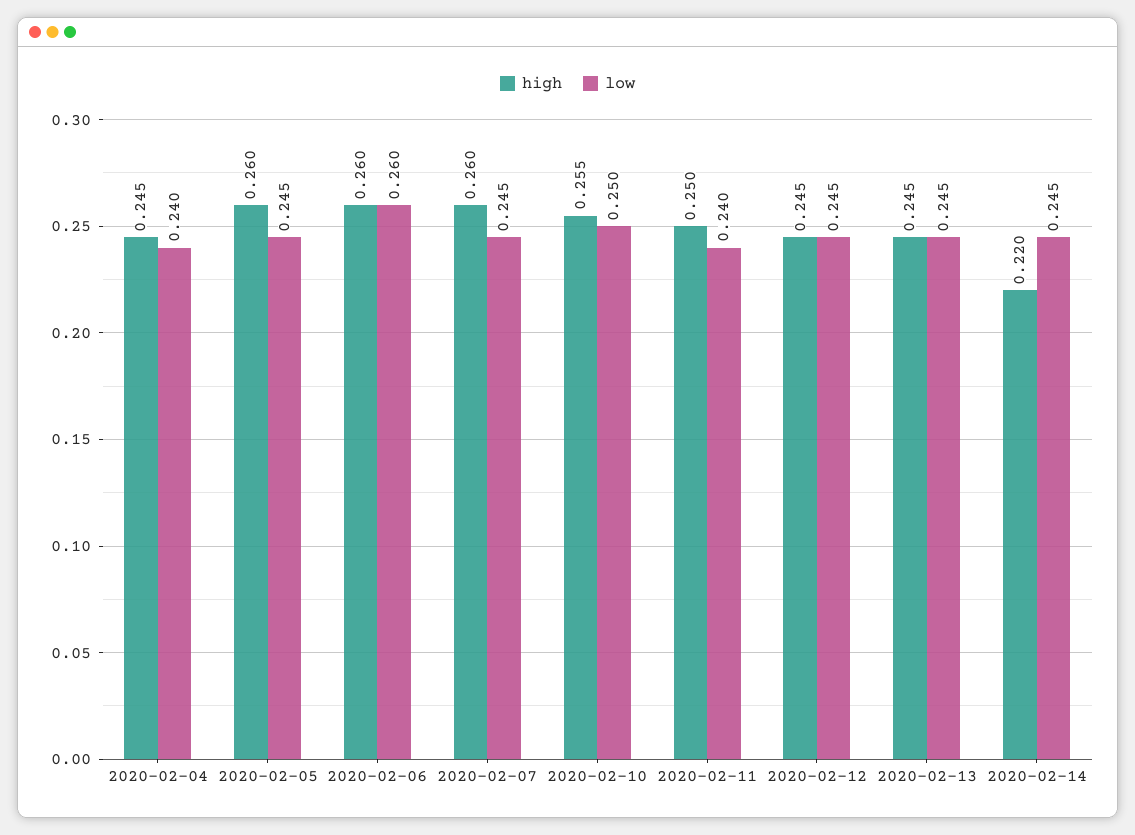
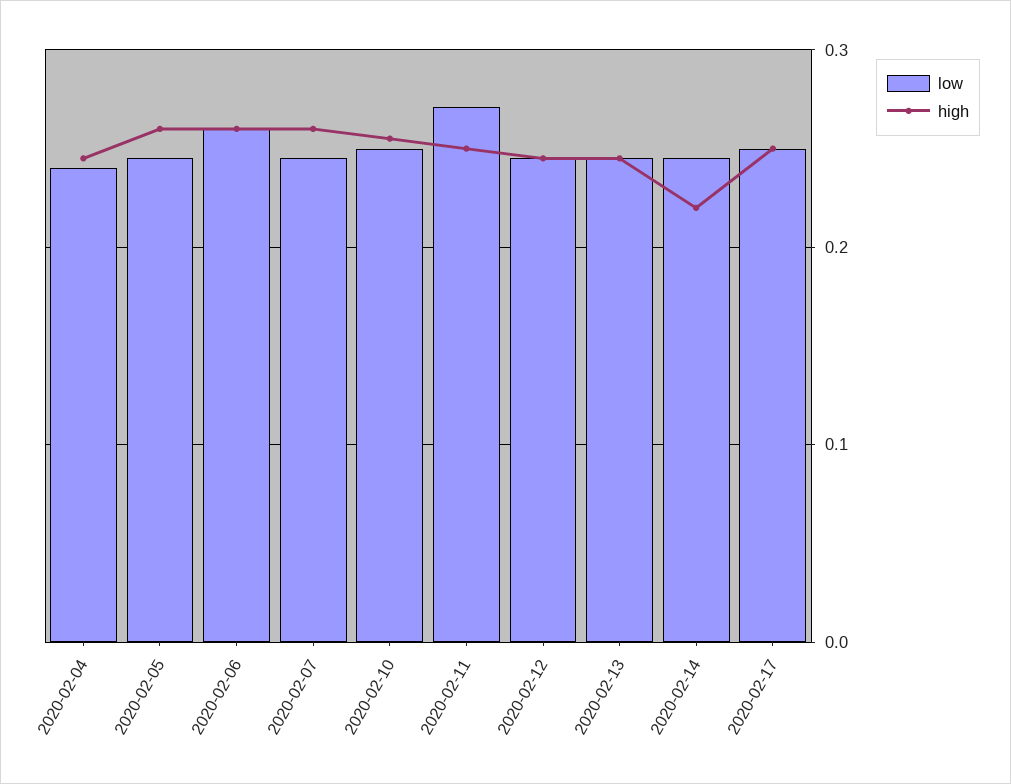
low, 2020-02-11: 0.24 -> 0.27
low, 2020-02-17: none -> 0.25
high, 2020-02-17: none -> 0.25

